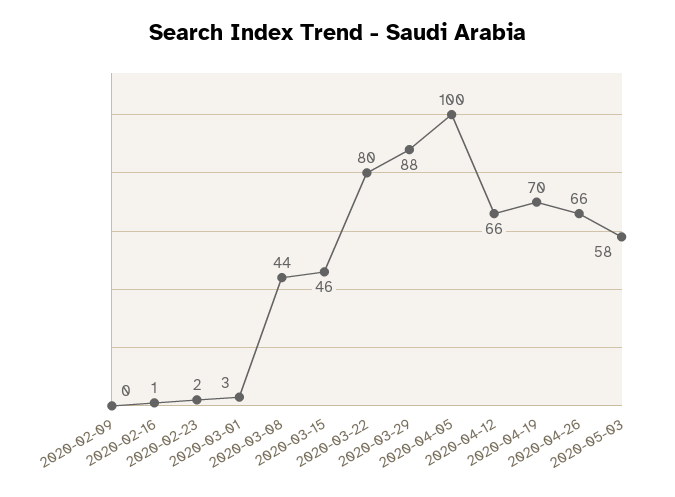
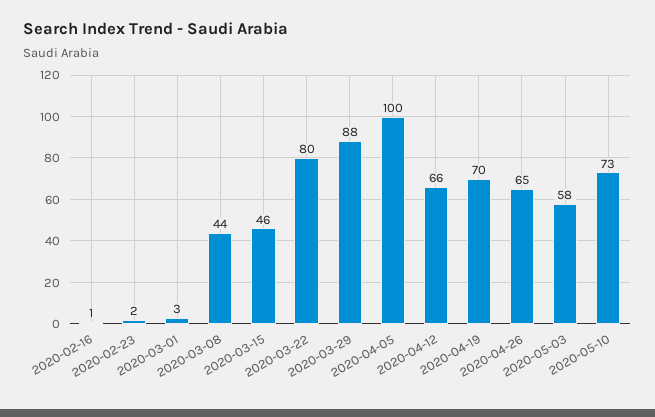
2020-02-09: 0 -> none
2020-04-26: 66 -> 65
2020-05-10: none -> 73

